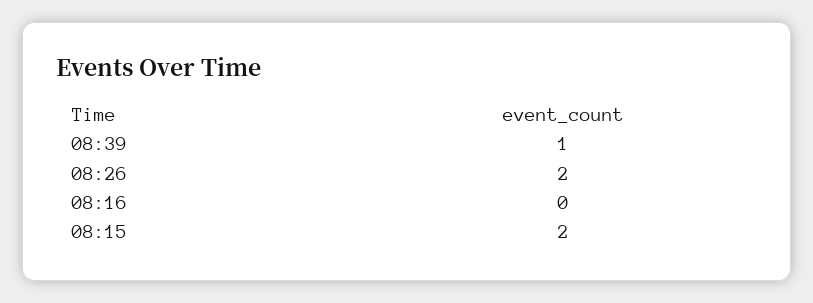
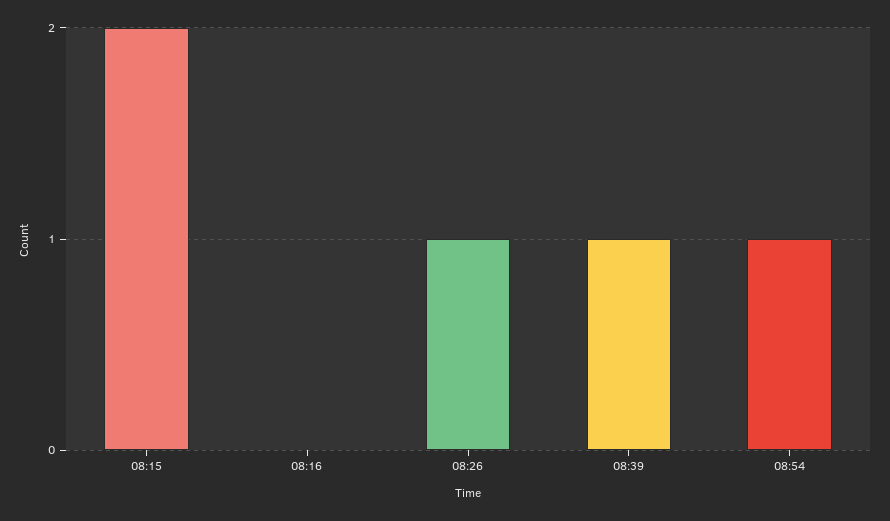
08:26: 2 -> 1
08:54: none -> 1

